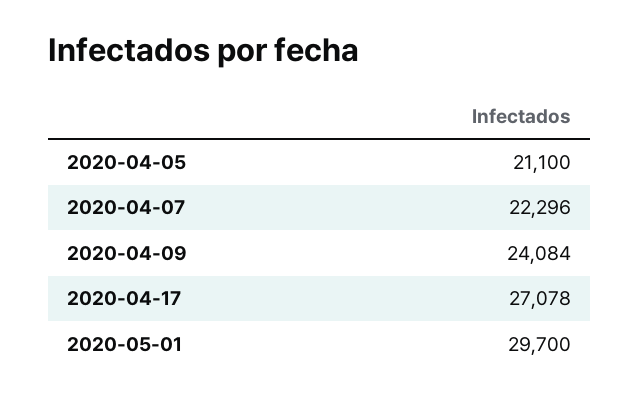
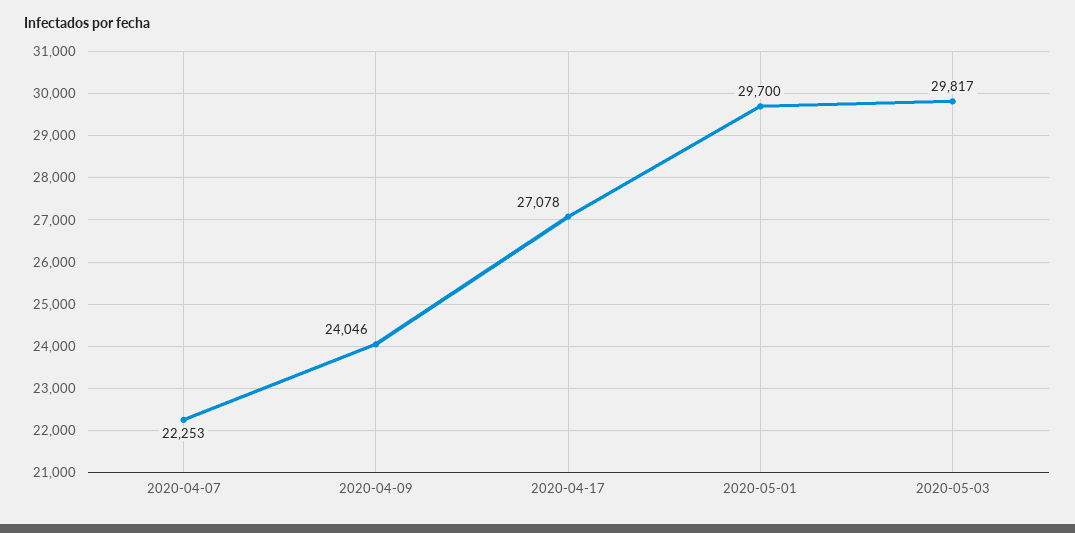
2020-04-05: 21100 -> none
2020-04-07: 22296 -> 22253
2020-04-09: 24084 -> 24046
2020-05-03: none -> 29817

